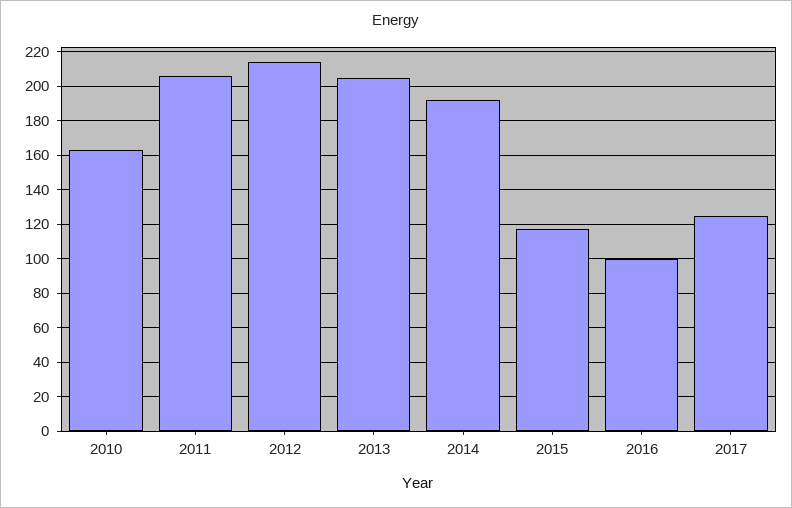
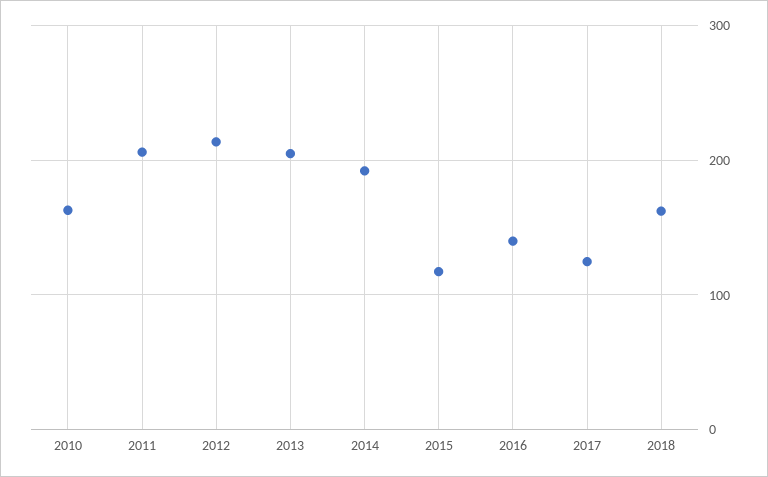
2016: 100 -> 140
2018: none -> 160

